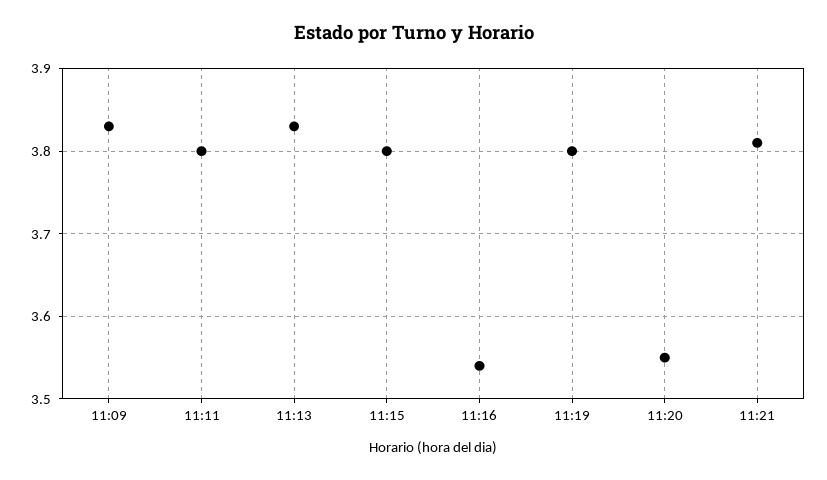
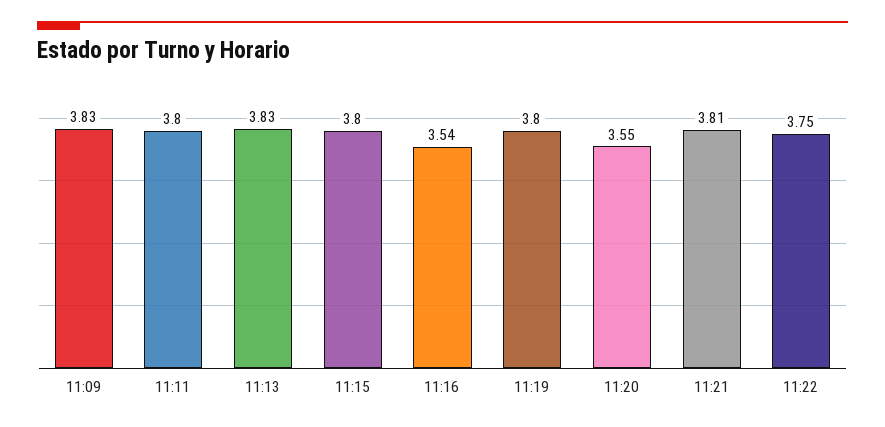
11:22: none -> 3.75

